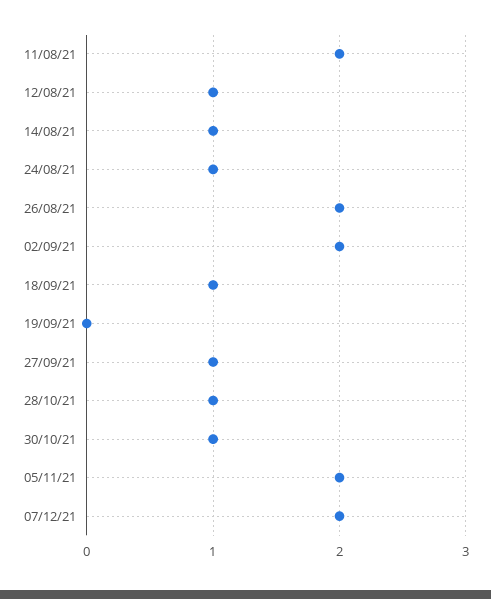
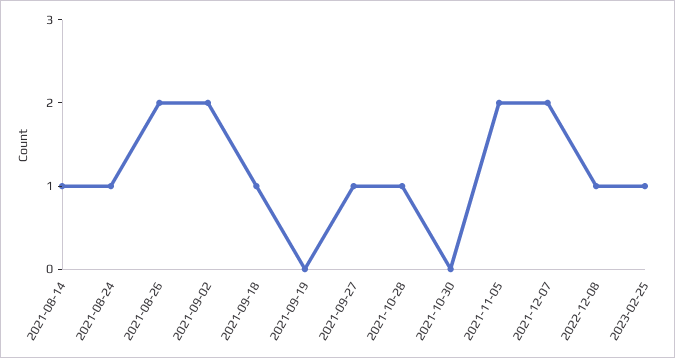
11/08/21: 2 -> none
12/08/21: 1 -> none
30/10/21: 1 -> 0
2022-12-08: none -> 1
2023-02-25: none -> 1

